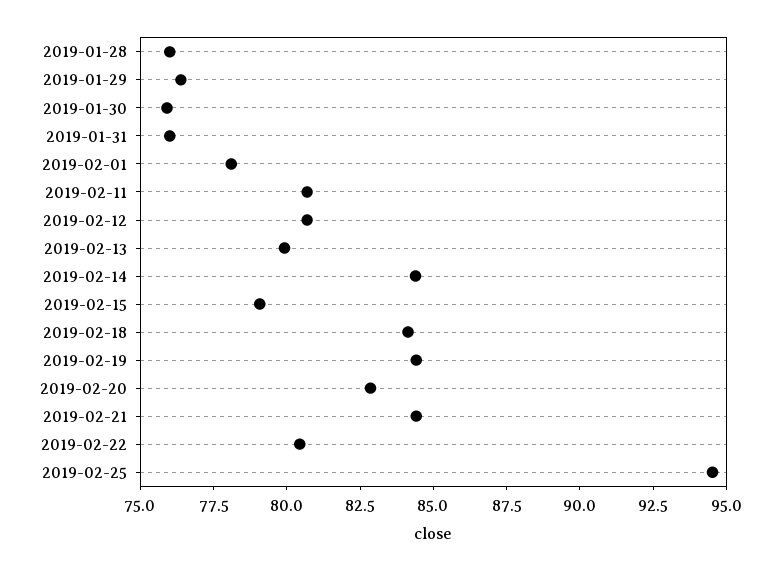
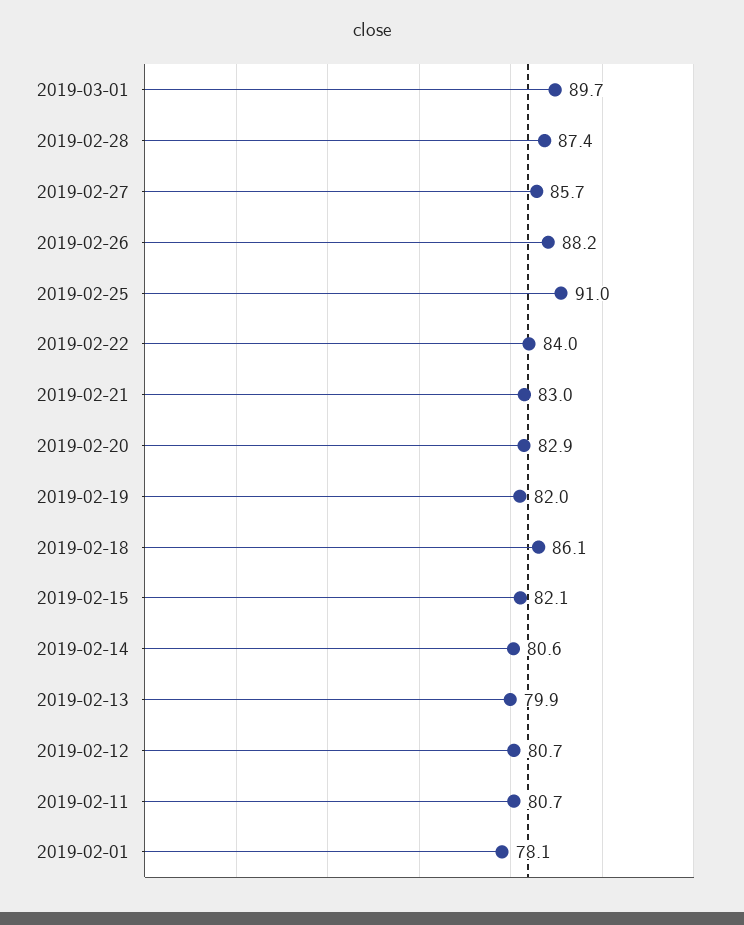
2019-01-28: 76 -> none
2019-01-29: 76.5 -> none
2019-01-30: 76 -> none
2019-01-31: 76 -> none
2019-02-14: 84.5 -> 80.6
2019-02-15: 79 -> 82.1
2019-02-18: 84 -> 86.1
2019-02-19: 84.5 -> 82
2019-02-21: 84.5 -> 83
2019-02-22: 80.5 -> 84
2019-02-25: 94.5 -> 91
2019-03-01: none -> 89.7
2019-02-28: none -> 87.4
2019-02-27: none -> 85.7
2019-02-26: none -> 88.2

